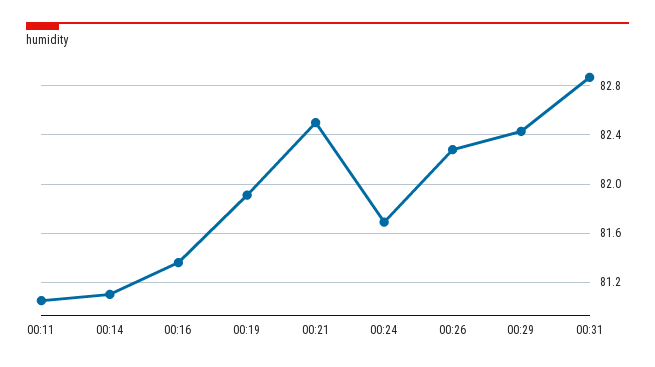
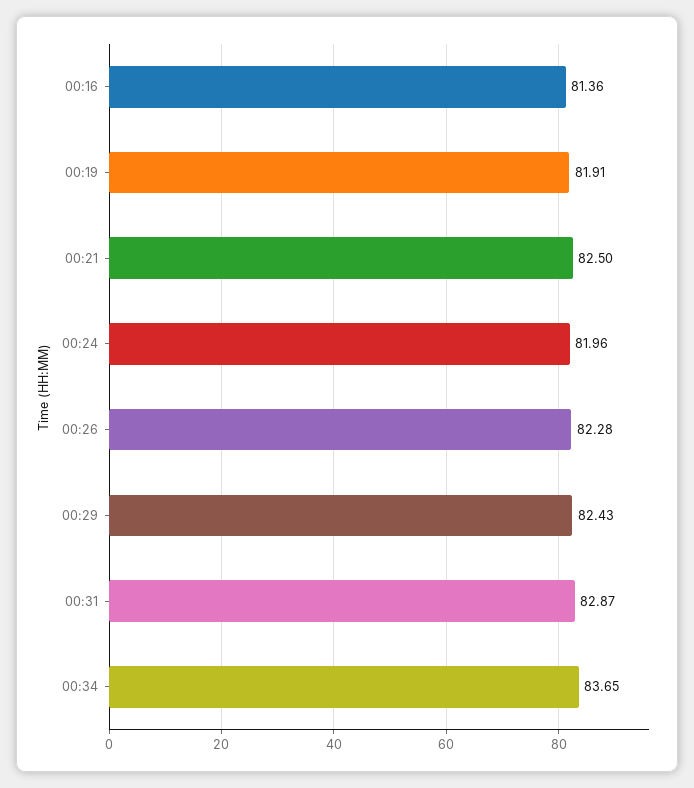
00:11: 81.05 -> none
00:14: 81.1 -> none
00:24: 81.7 -> 81.96
00:34: none -> 83.65

